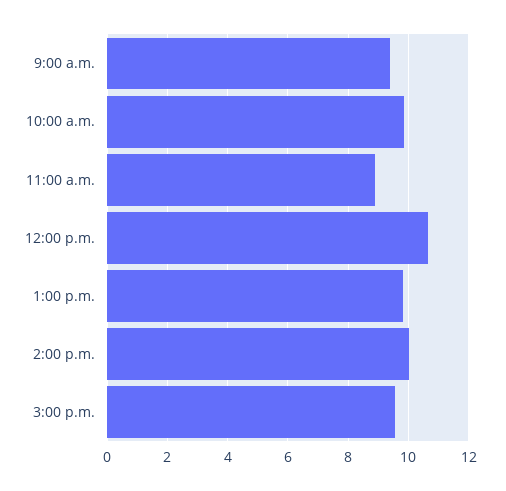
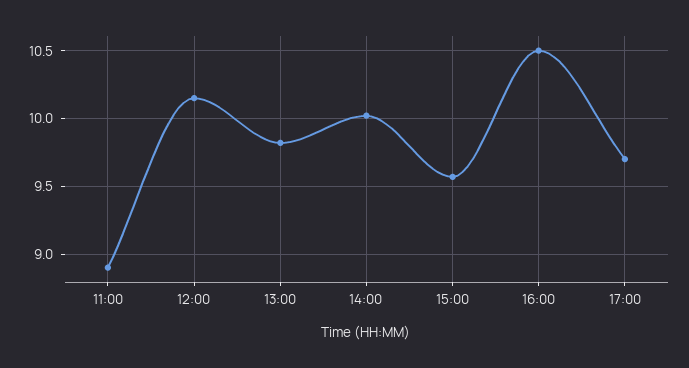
9:00 a.m.: 9.4 -> none
10:00 a.m.: 9.8 -> none
12:00 p.m.: 10.6 -> 10.15
16:00: none -> 10.5
17:00: none -> 9.7

